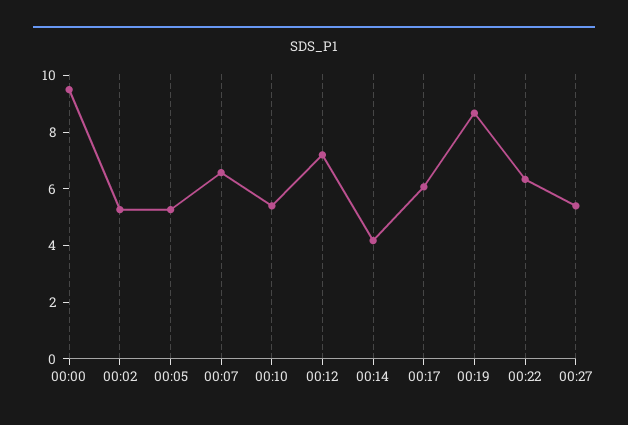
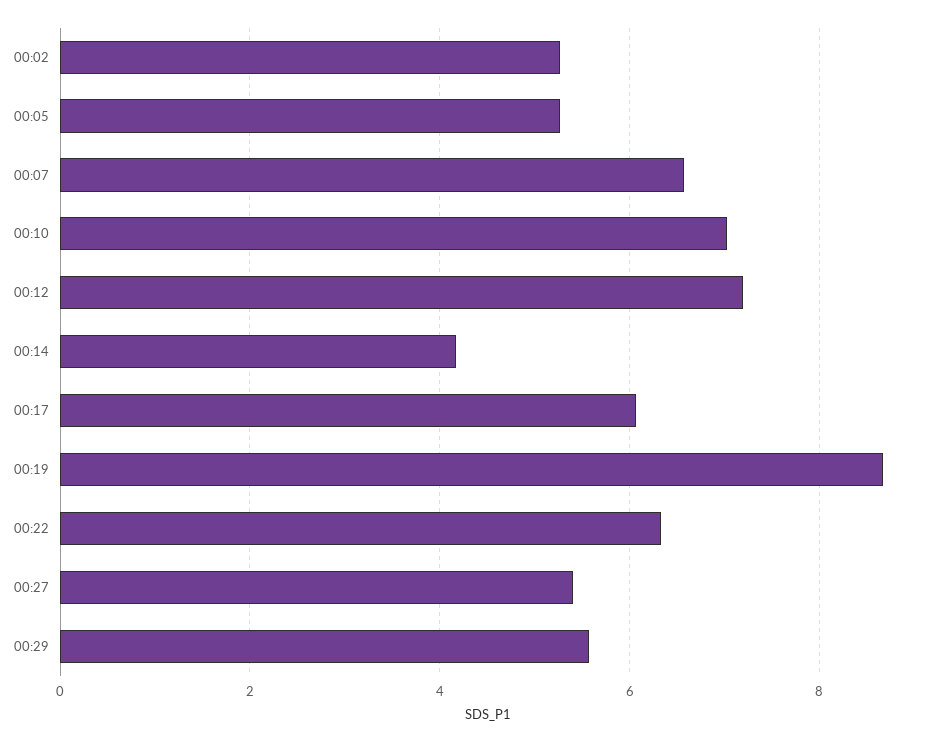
00:00: 9.5 -> none
00:10: 5.5 -> 7
00:29: none -> 5.6

